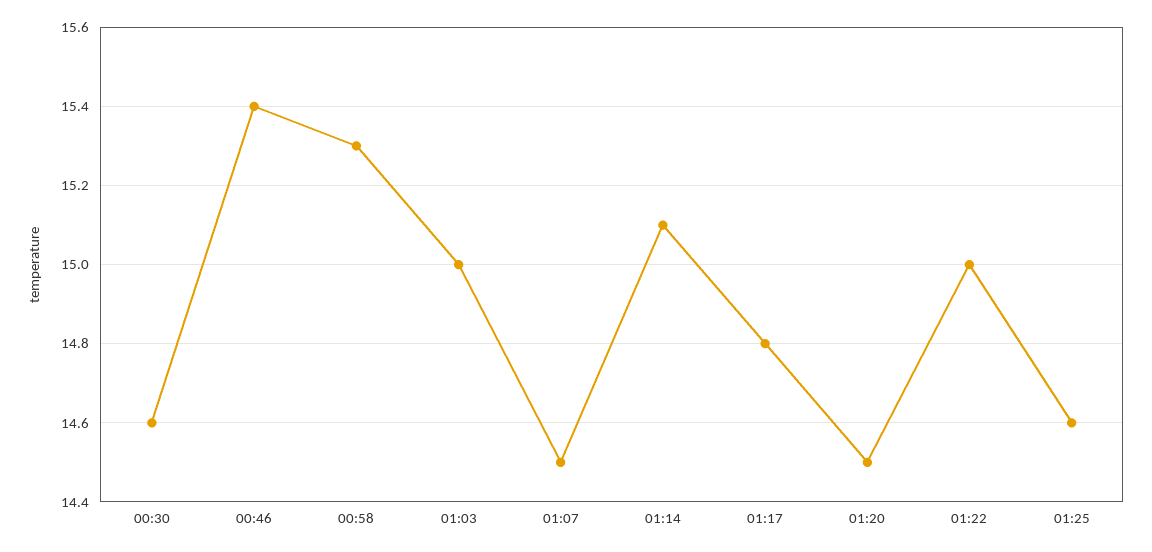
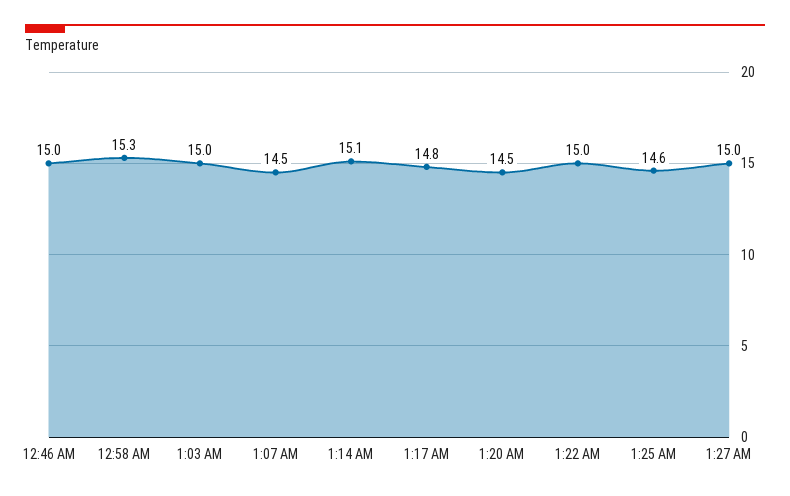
00:30: 14.6 -> none
00:46: 15.4 -> 15
1:27 AM: none -> 15

